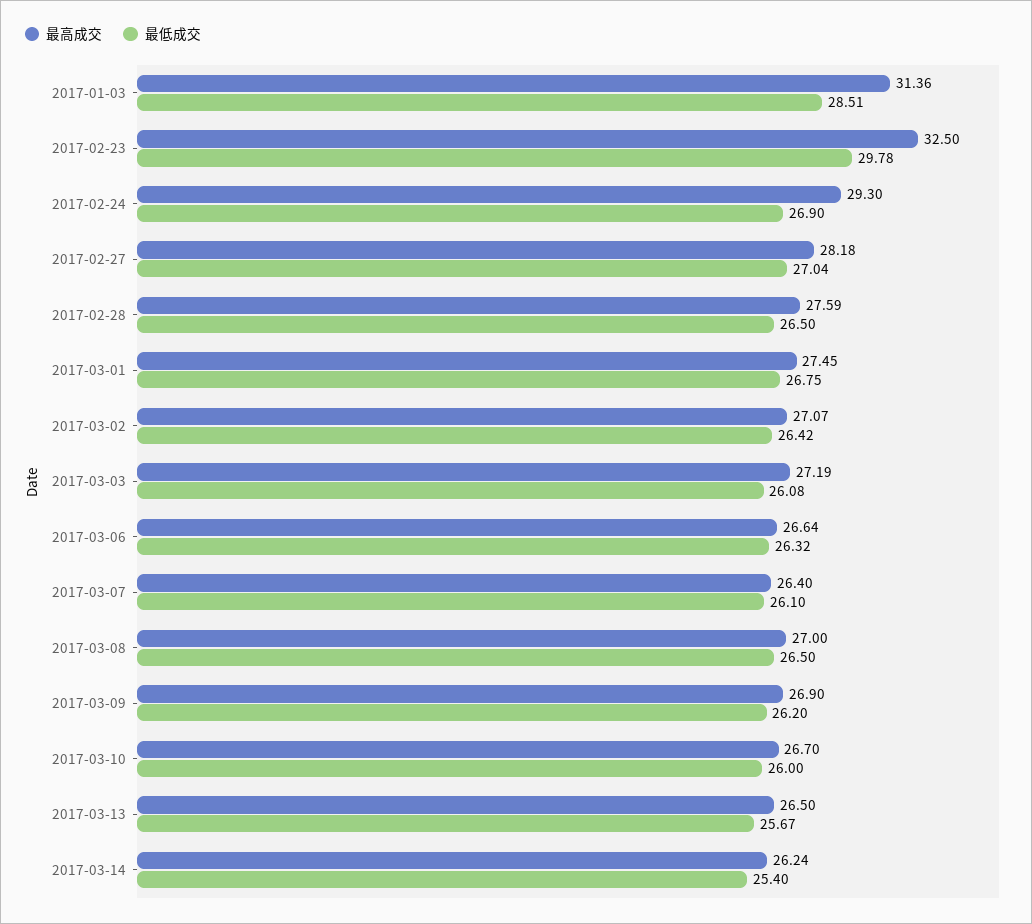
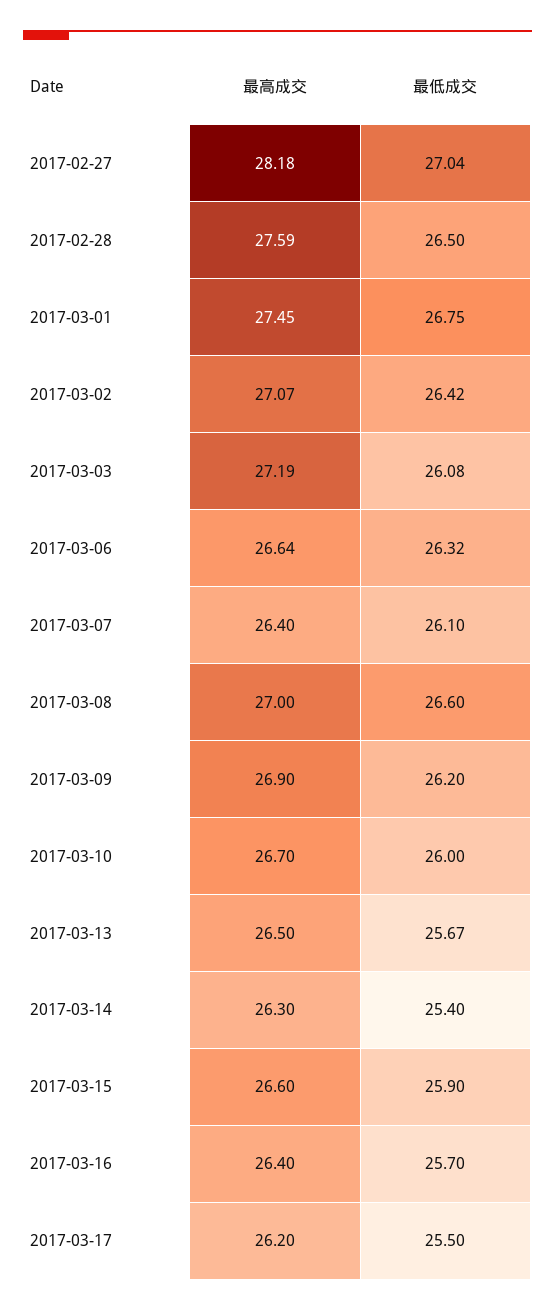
最高成交, 2017-01-03: 31.36 -> none
最低成交, 2017-01-03: 28.51 -> none
最高成交, 2017-02-23: 32.5 -> none
最低成交, 2017-02-23: 29.78 -> none
最高成交, 2017-02-24: 29.3 -> none
最低成交, 2017-02-24: 26.9 -> none
最低成交, 2017-03-08: 26.5 -> 26.6
最高成交, 2017-03-14: 26.24 -> 26.3
最高成交, 2017-03-15: none -> 26.6
最低成交, 2017-03-15: none -> 25.9
最高成交, 2017-03-16: none -> 26.4
最低成交, 2017-03-16: none -> 25.7
最高成交, 2017-03-17: none -> 26.2
最低成交, 2017-03-17: none -> 25.5

